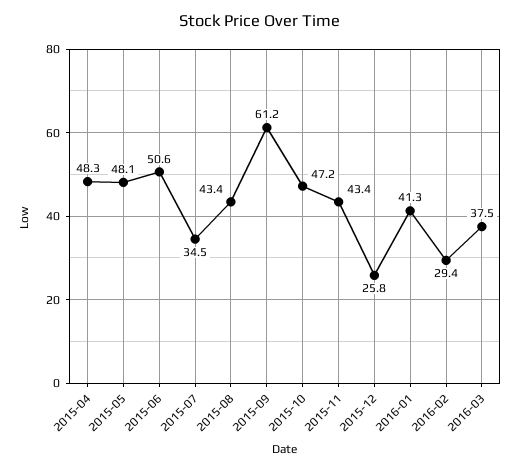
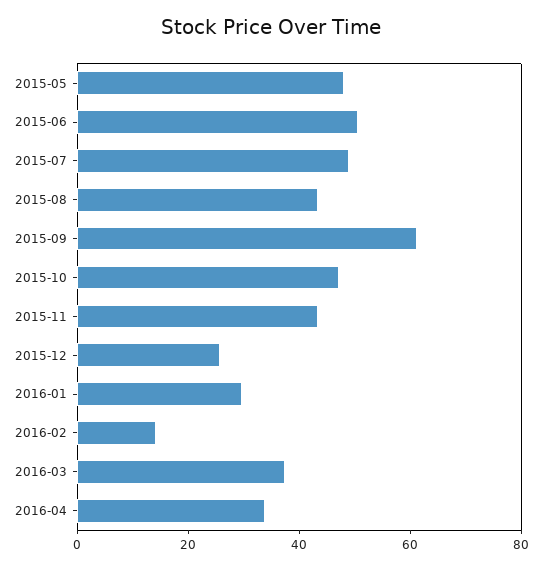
2015-04: 48.3 -> none
2015-07: 34.5 -> 50
2016-01: 41.3 -> 30
2016-02: 29.4 -> 15
2016-04: none -> 35

